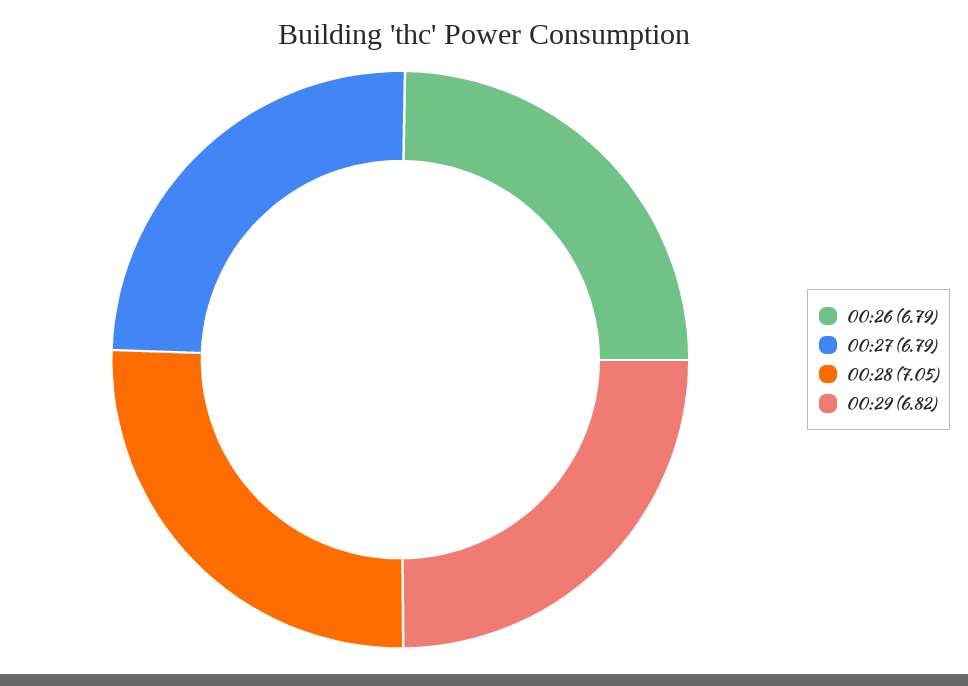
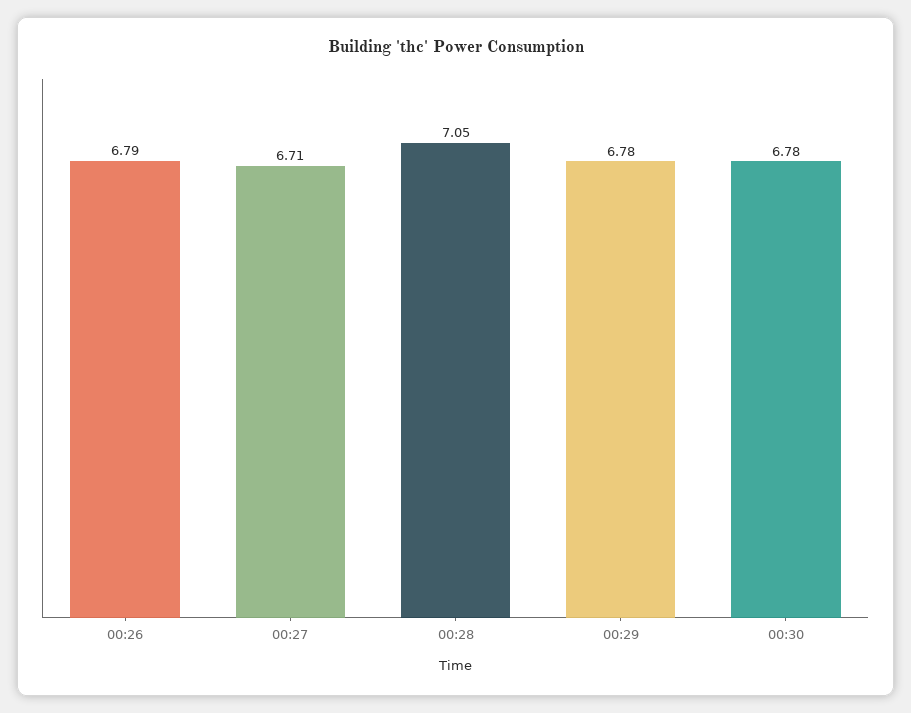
00:27: 6.79 -> 6.71
00:29: 6.82 -> 6.78
00:30: none -> 6.78

